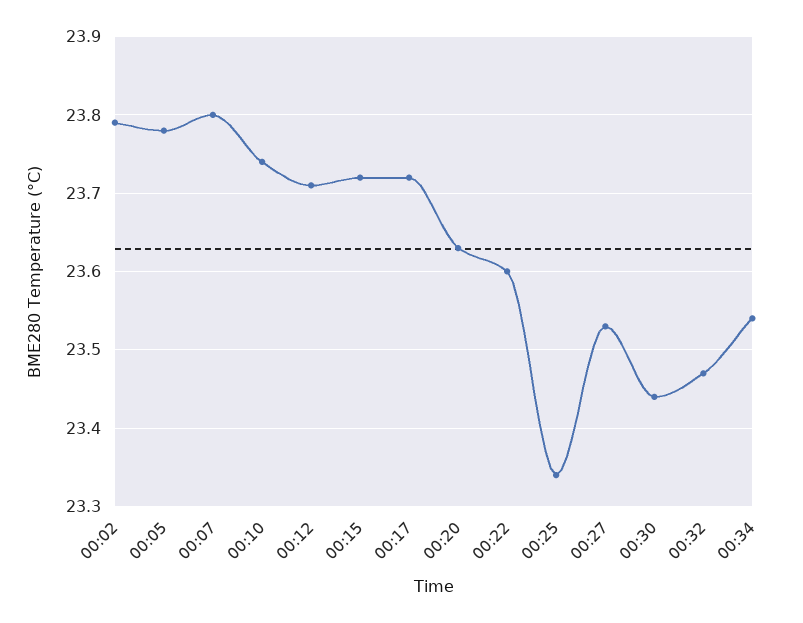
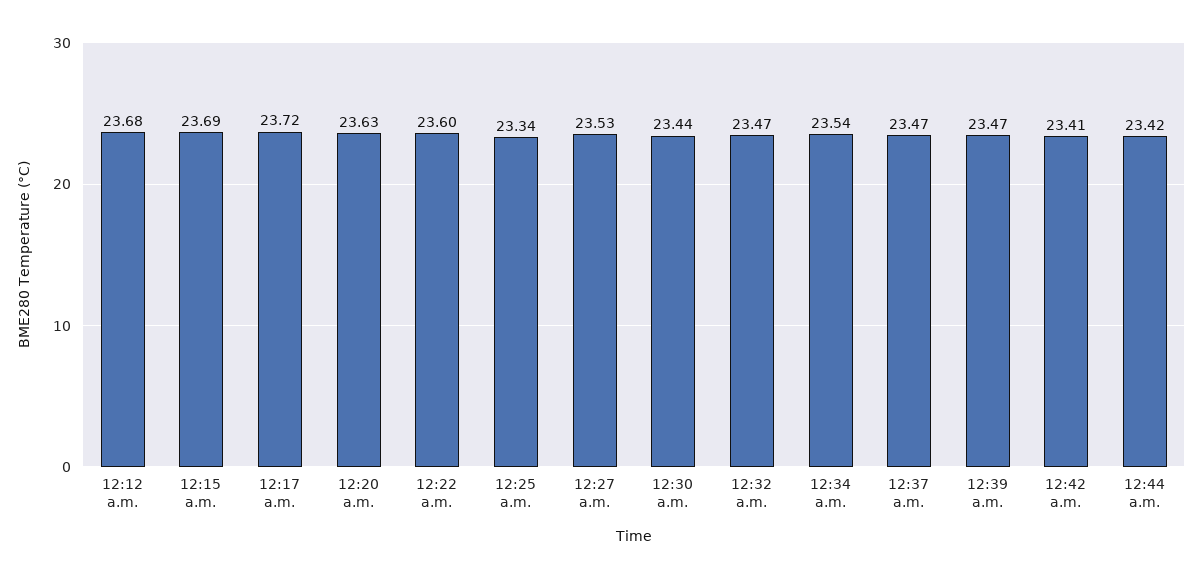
00:02: 23.79 -> none
00:05: 23.78 -> none
00:07: 23.8 -> none
00:10: 23.74 -> none
00:12: 23.71 -> 23.68
00:15: 23.72 -> 23.69
12:37 a.m.: none -> 23.47
12:39 a.m.: none -> 23.47
12:42 a.m.: none -> 23.41
12:44 a.m.: none -> 23.42

